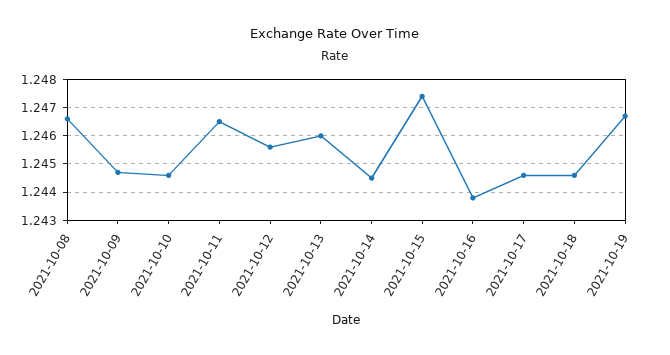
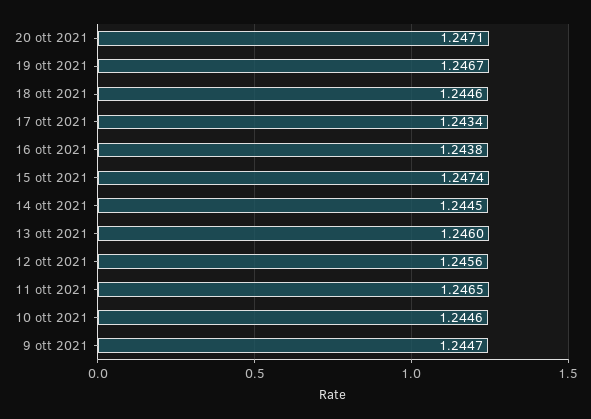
2021-10-08: 1.2465 -> none
2021-10-17: 1.2445 -> 1.2434
20 ott 2021: none -> 1.2471

